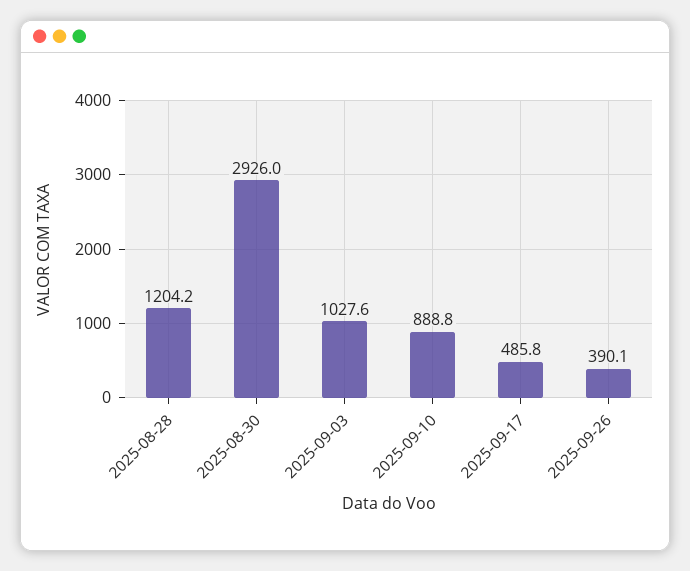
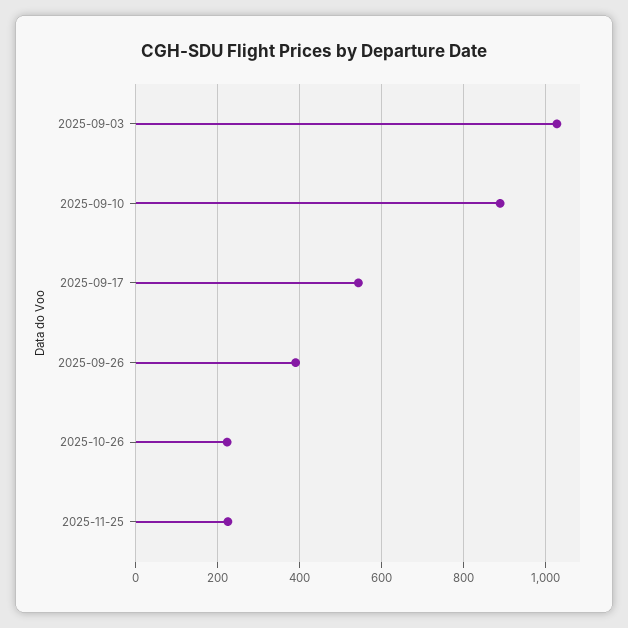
2025-08-28: 1204.2 -> none
2025-08-30: 2926 -> none
2025-09-17: 485.8 -> 540
2025-10-26: none -> 220
2025-11-25: none -> 220

